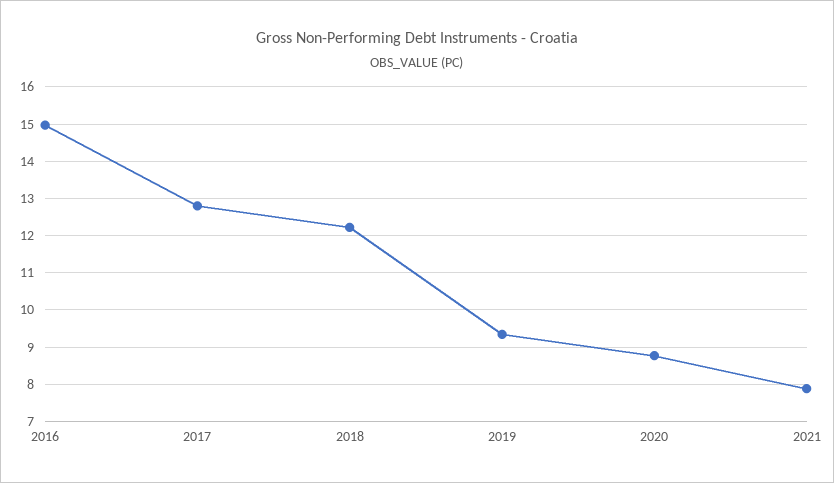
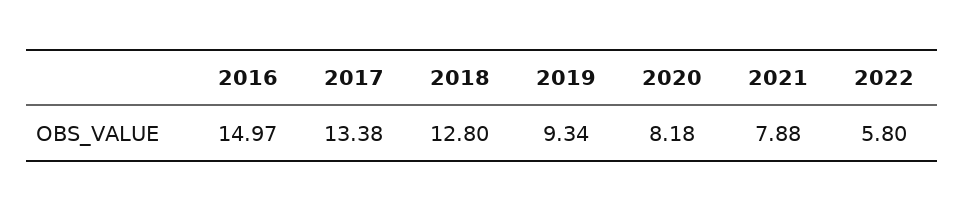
2017: 12.8 -> 13.38
2018: 12.2 -> 12.8
2020: 8.8 -> 8.18
2022: none -> 5.8

